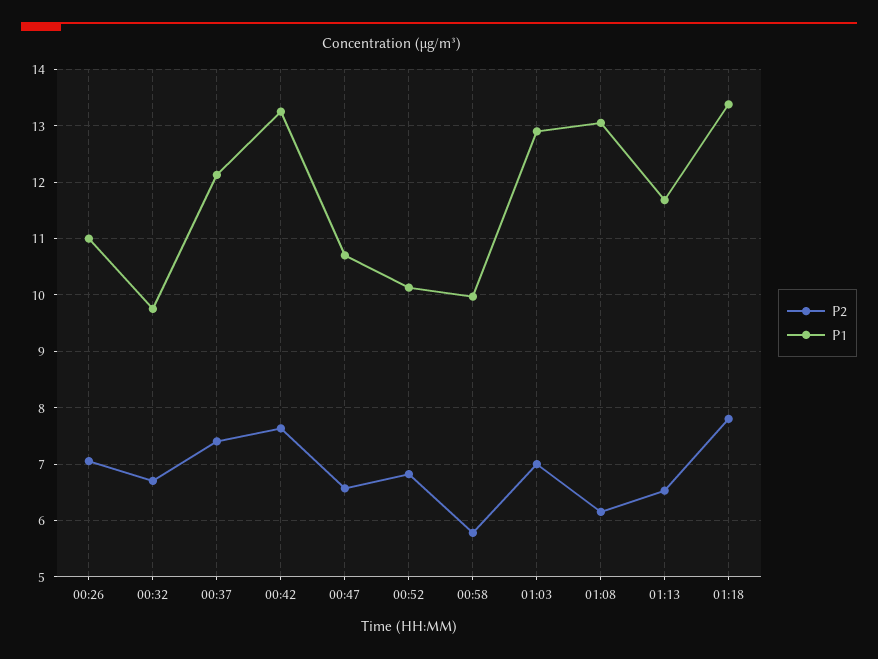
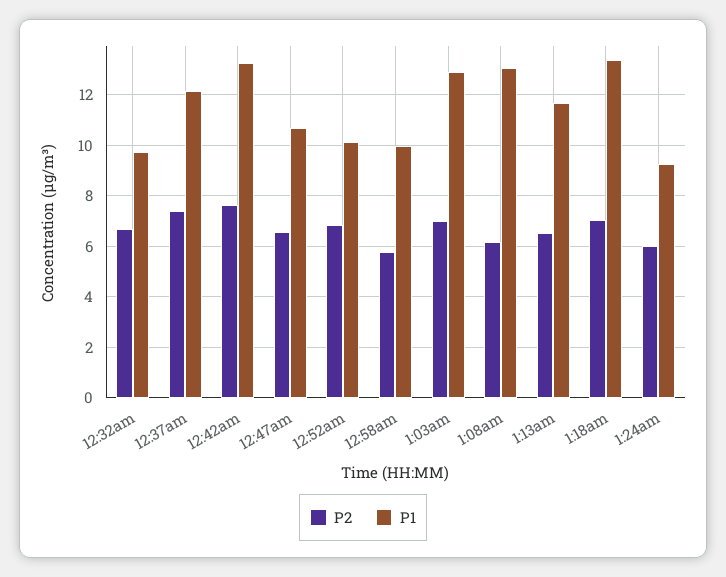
P2, 00:26: 7 -> none
P1, 00:26: 11 -> none
P2, 01:18: 7.8 -> 7
P2, 1:24am: none -> 6
P1, 1:24am: none -> 9.25

